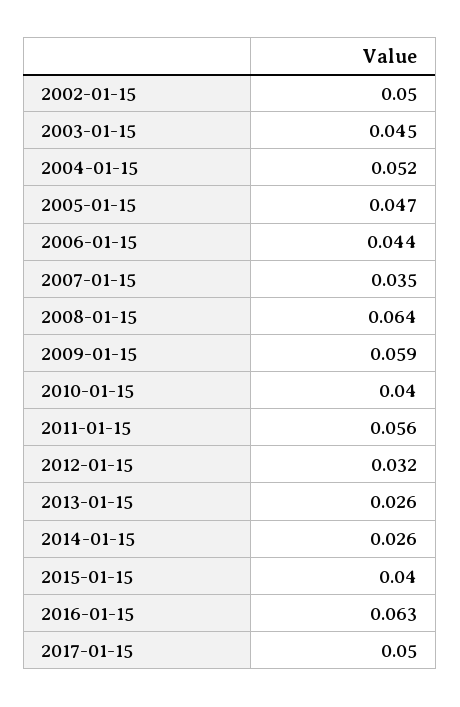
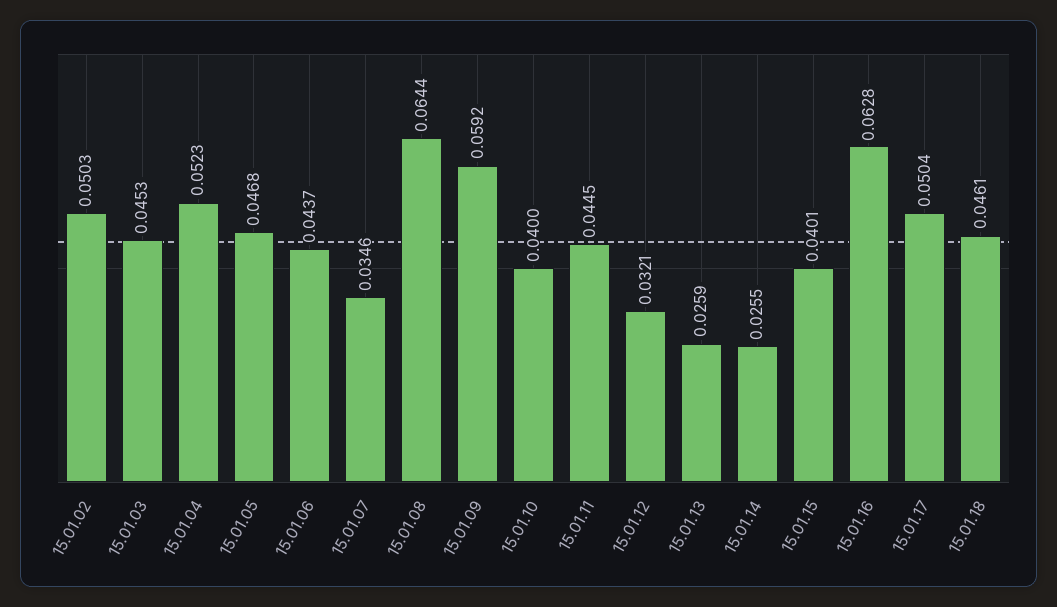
2011-01-15: 0.056 -> 0.0445
15.01.18: none -> 0.0461

